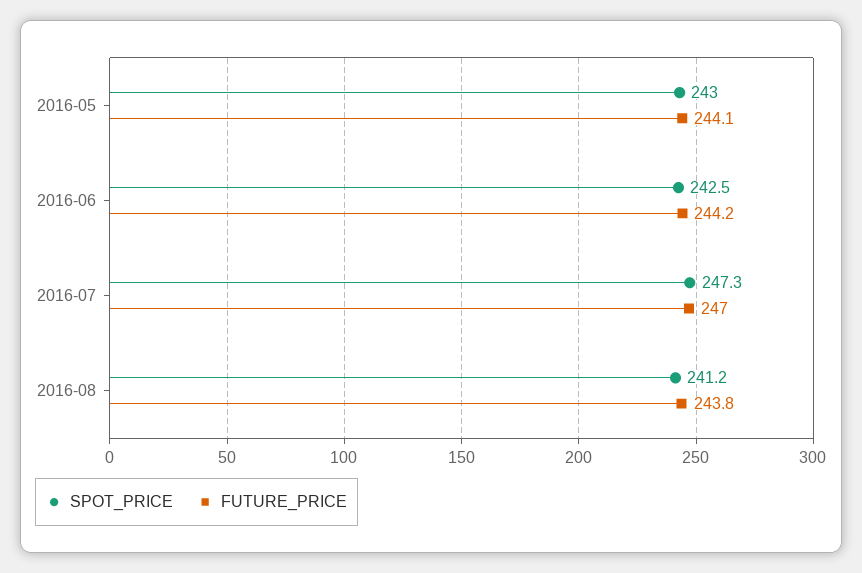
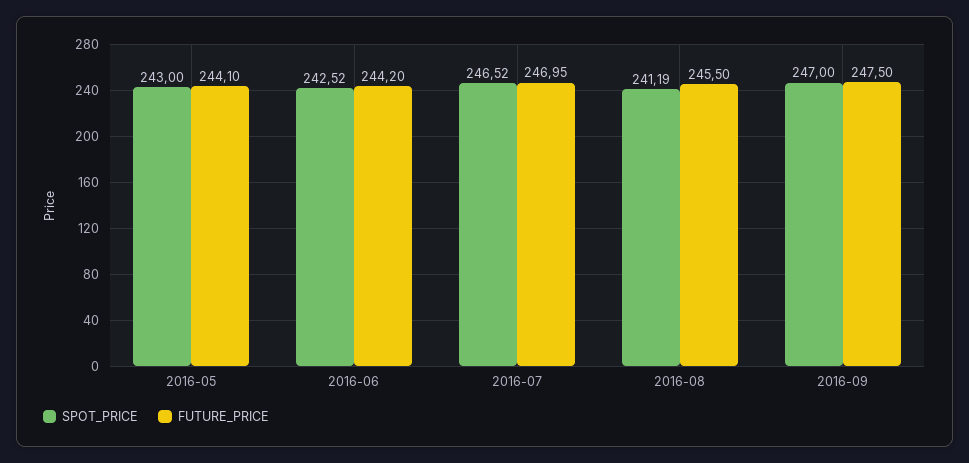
SPOT_PRICE, 2016-07: 247.3 -> 246.52
FUTURE_PRICE, 2016-08: 243.8 -> 245.5
SPOT_PRICE, 2016-09: none -> 247
FUTURE_PRICE, 2016-09: none -> 247.5

